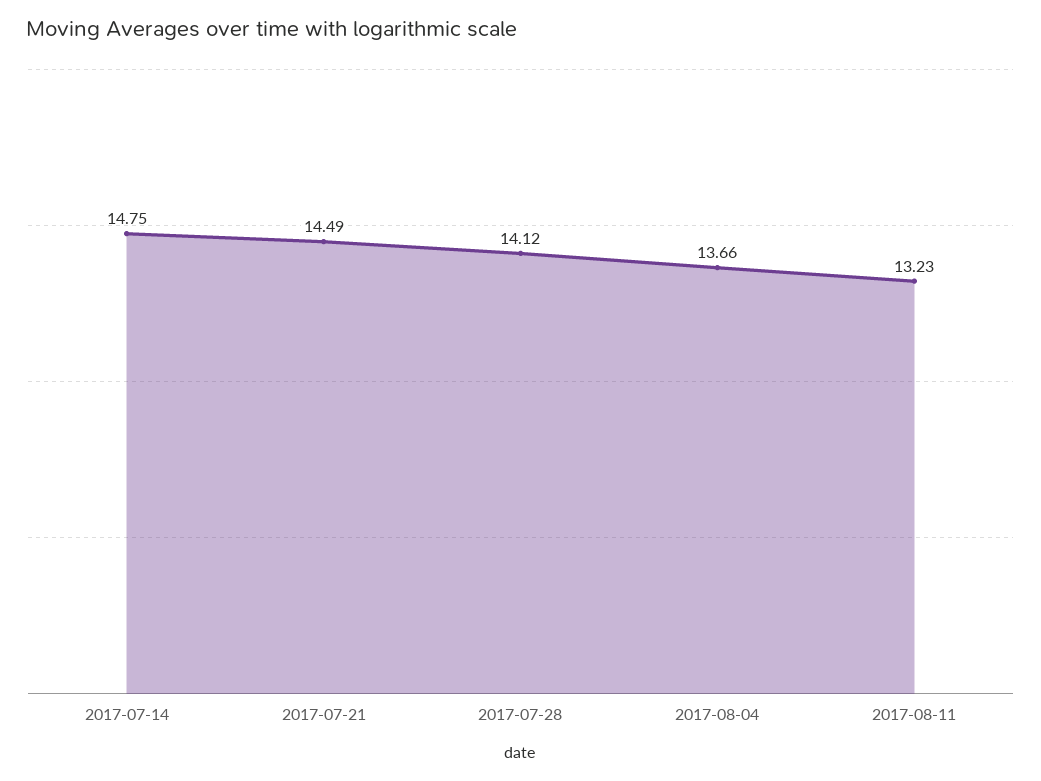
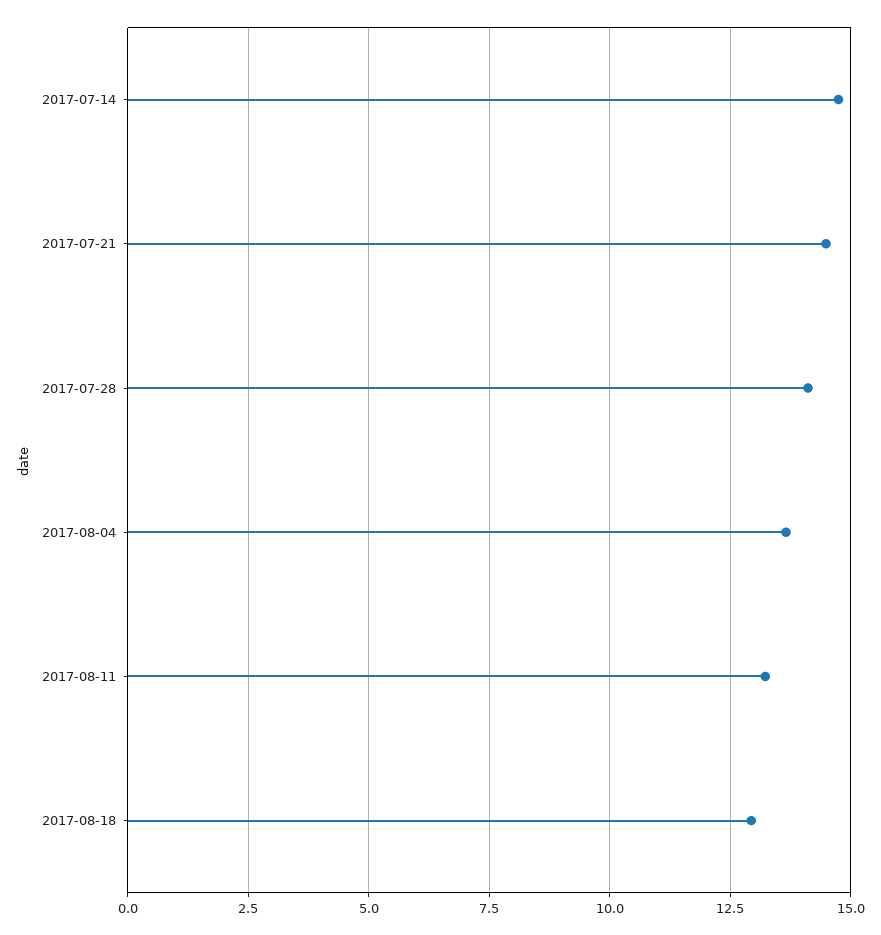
2017-08-18: none -> 13

